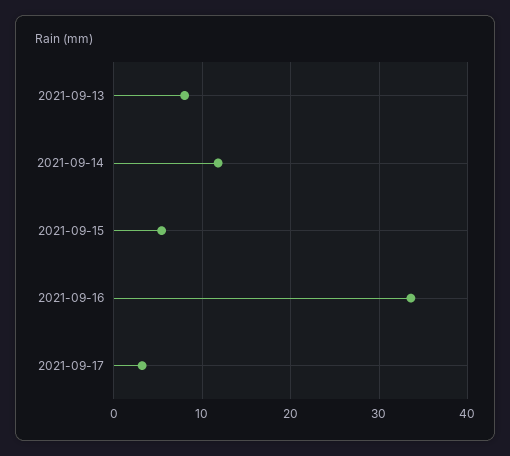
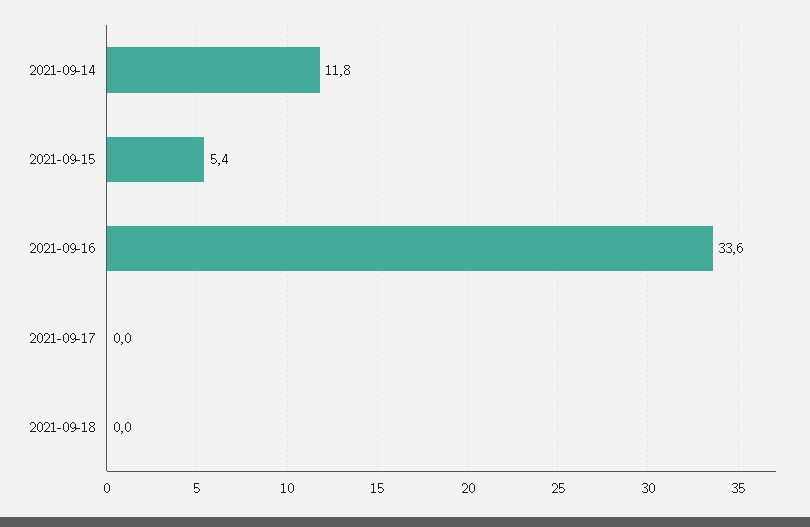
2021-09-13: 8 -> none
2021-09-17: 3 -> 0
2021-09-18: none -> 0

